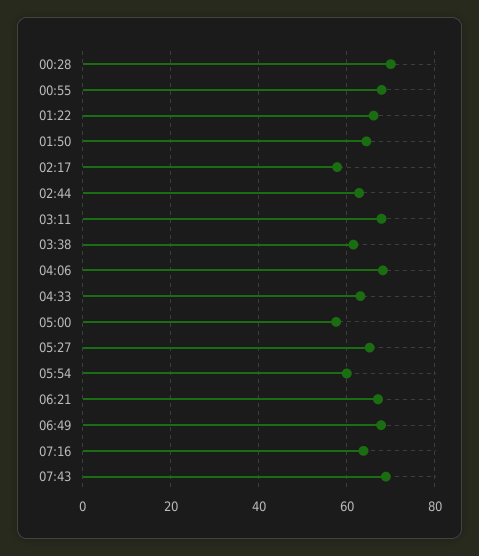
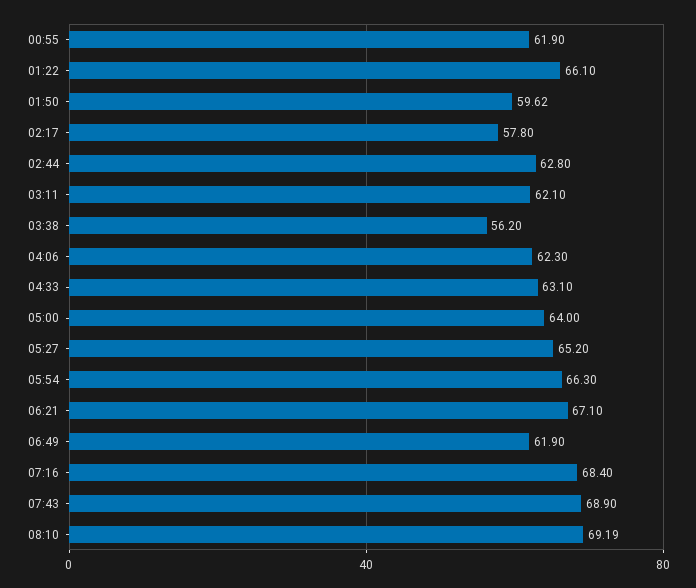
00:28: 70 -> none
00:55: 68 -> 61.9
01:50: 64 -> 59.62
03:11: 68 -> 62.1
03:38: 62 -> 56.2
04:06: 68 -> 62.3
05:00: 58 -> 64
05:54: 60 -> 66.3
06:49: 68 -> 61.9
07:16: 64 -> 68.4
08:10: none -> 69.19

